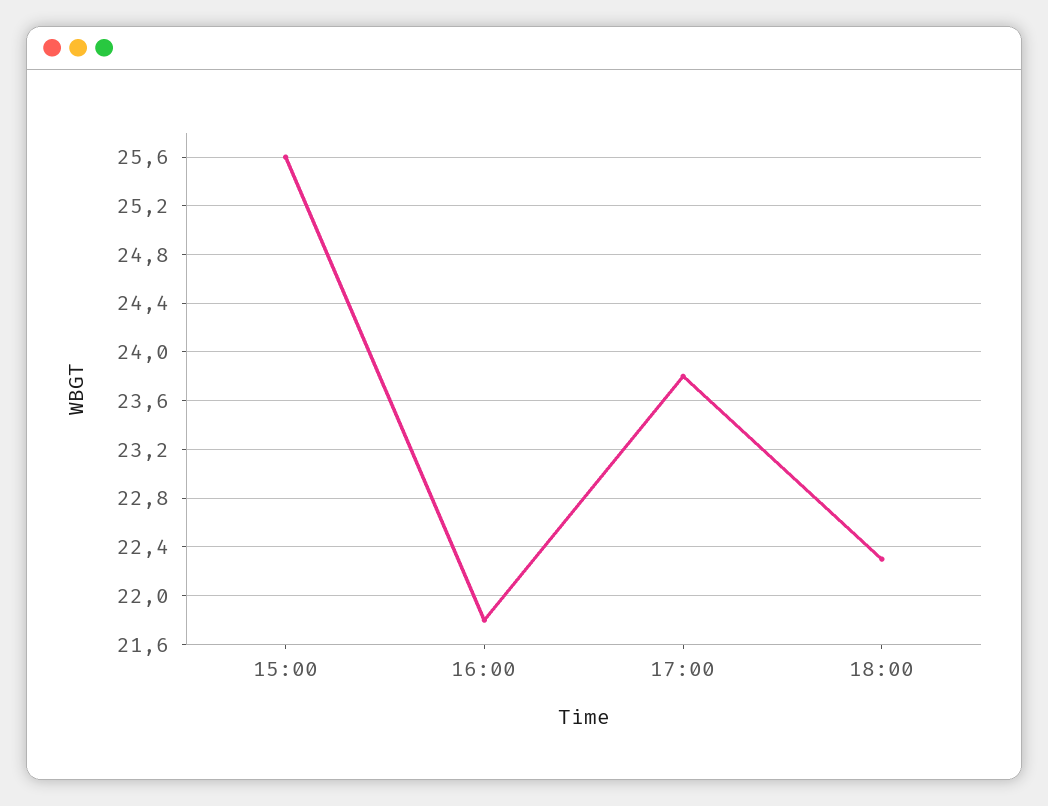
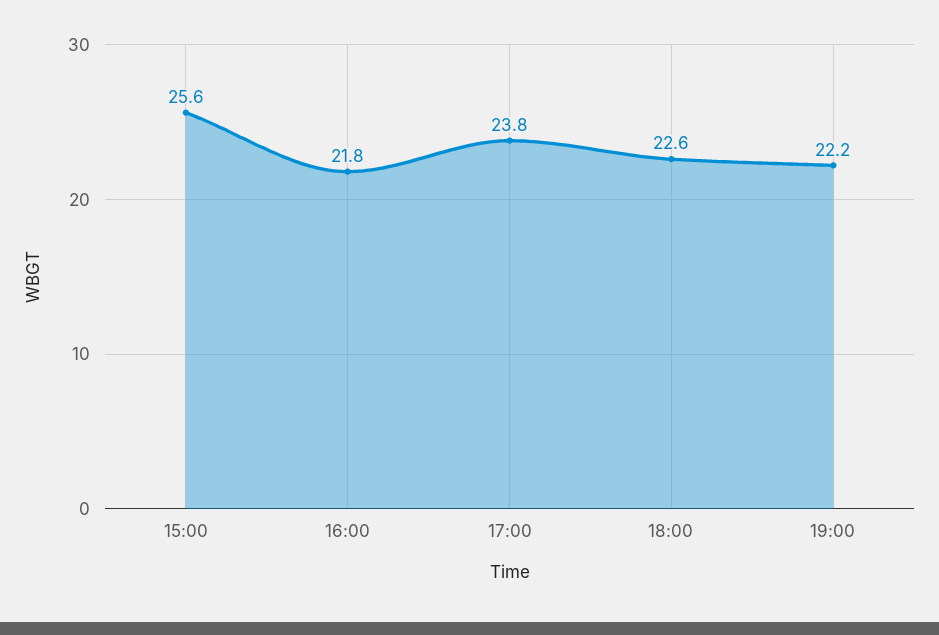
18:00: 22.3 -> 22.6
19:00: none -> 22.2

